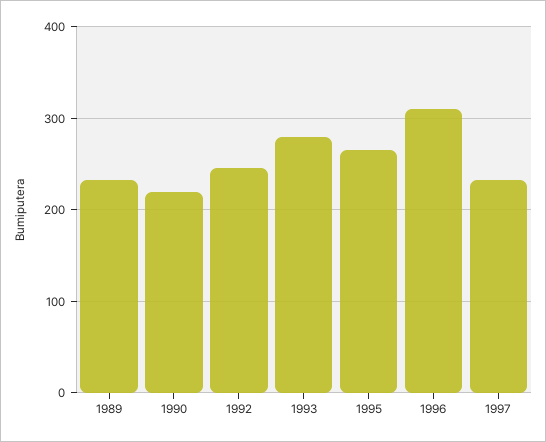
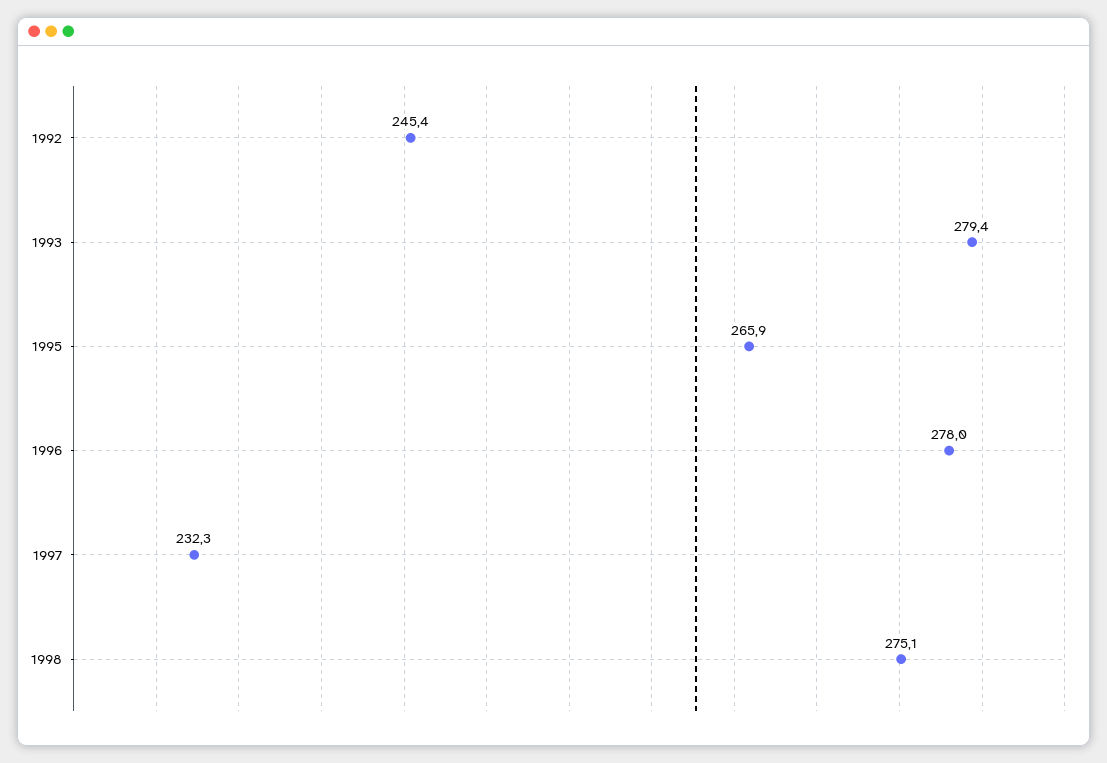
1989: 230 -> none
1990: 220 -> none
1996: 310 -> 278
1998: none -> 275.1

